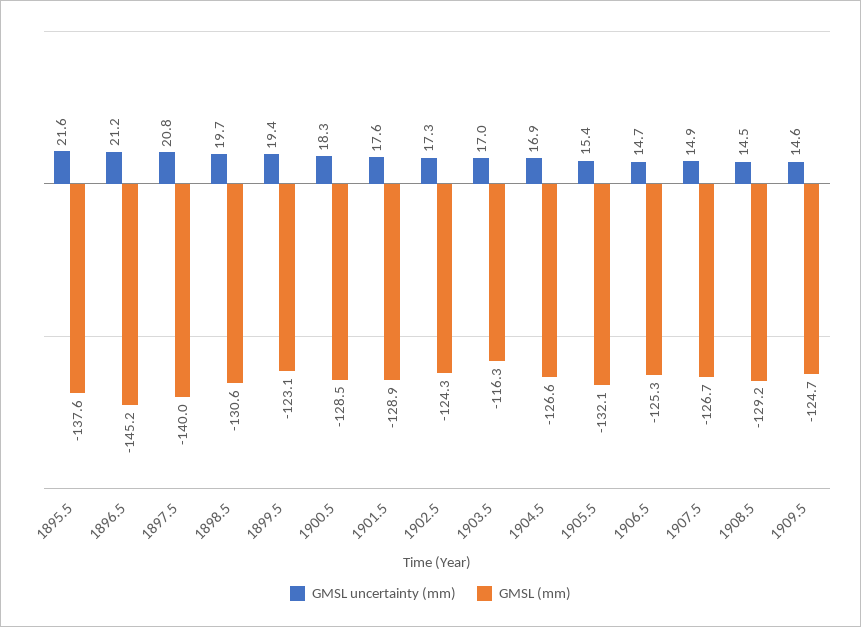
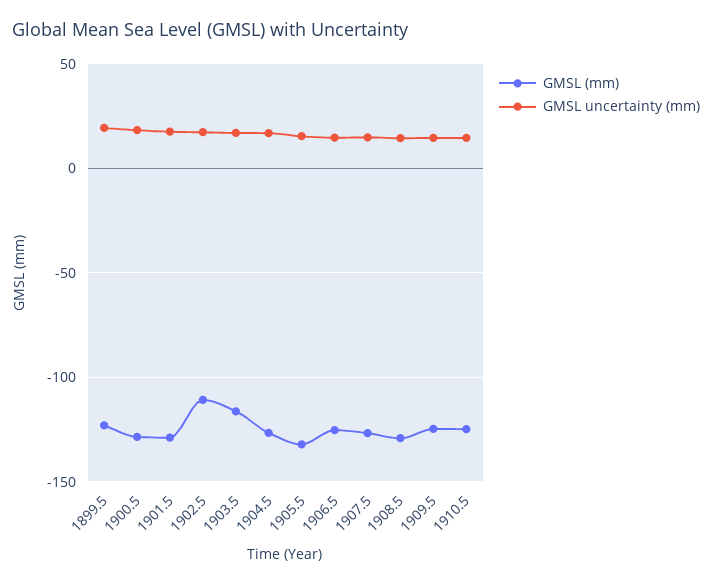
GMSL uncertainty (mm), 1895.5: 21.6 -> none
GMSL (mm), 1895.5: -137.6 -> none
GMSL uncertainty (mm), 1896.5: 21.2 -> none
GMSL (mm), 1896.5: -145.2 -> none
GMSL uncertainty (mm), 1897.5: 20.8 -> none
GMSL (mm), 1897.5: -140 -> none
GMSL uncertainty (mm), 1898.5: 19.7 -> none
GMSL (mm), 1898.5: -130.6 -> none
GMSL (mm), 1902.5: -124.3 -> -110
GMSL (mm), 1910.5: none -> -125
GMSL uncertainty (mm), 1910.5: none -> 15

